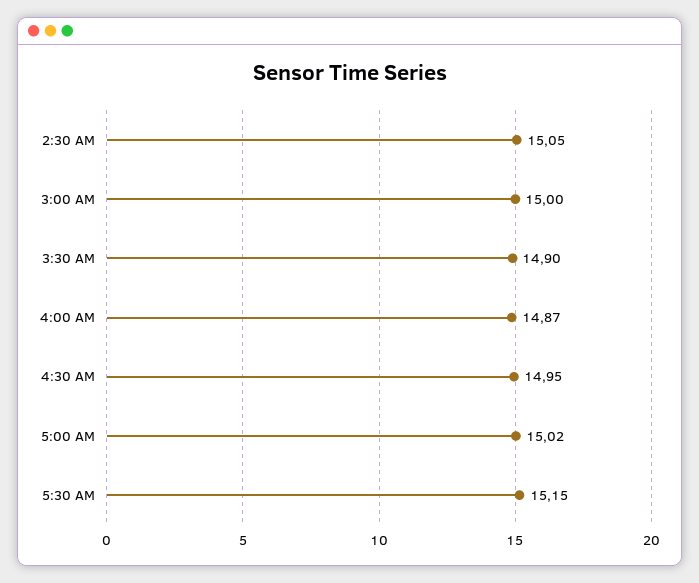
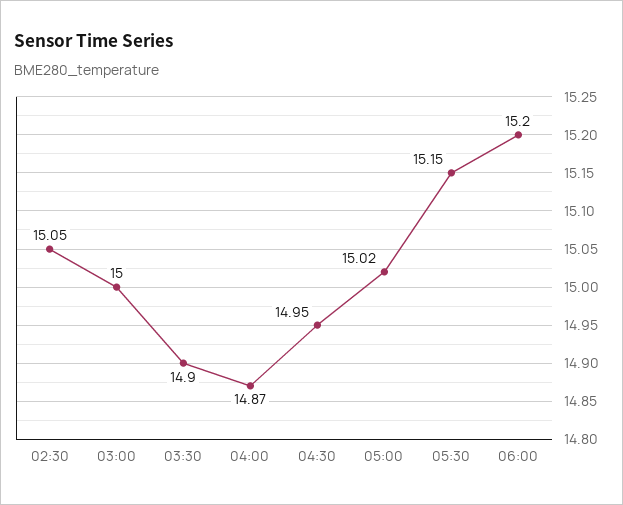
06:00: none -> 15.2

